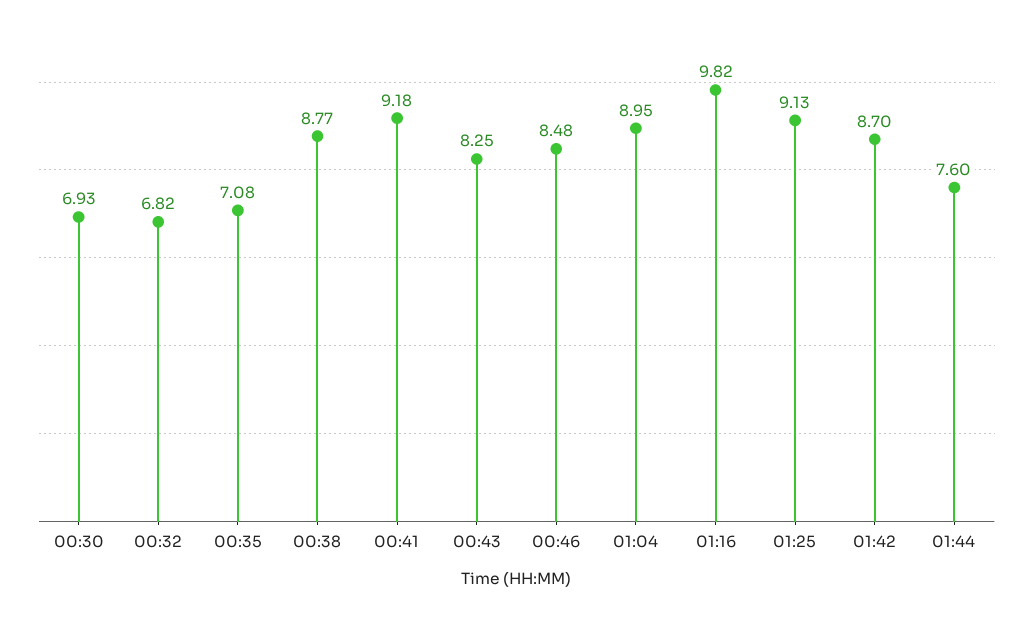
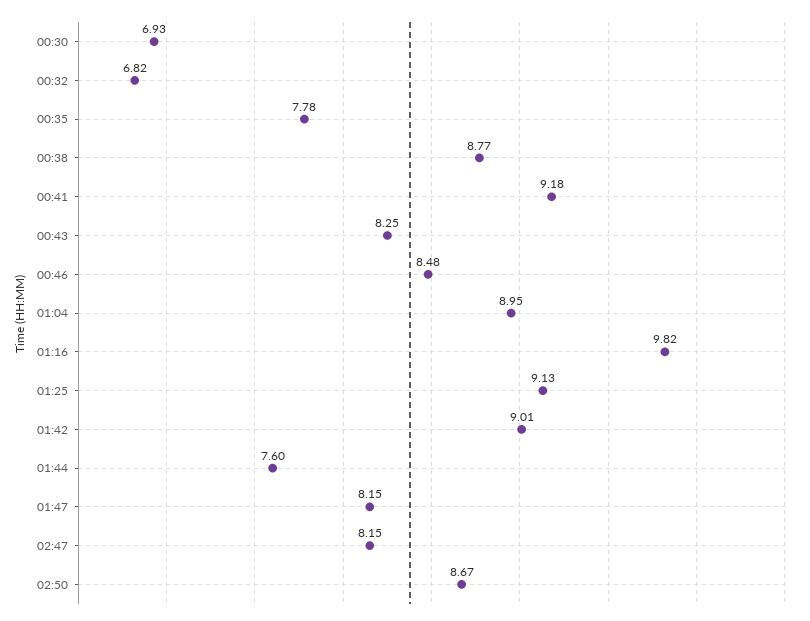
00:35: 7.08 -> 7.78
01:42: 8.7 -> 9.01
01:47: none -> 8.15
02:47: none -> 8.15
02:50: none -> 8.67

